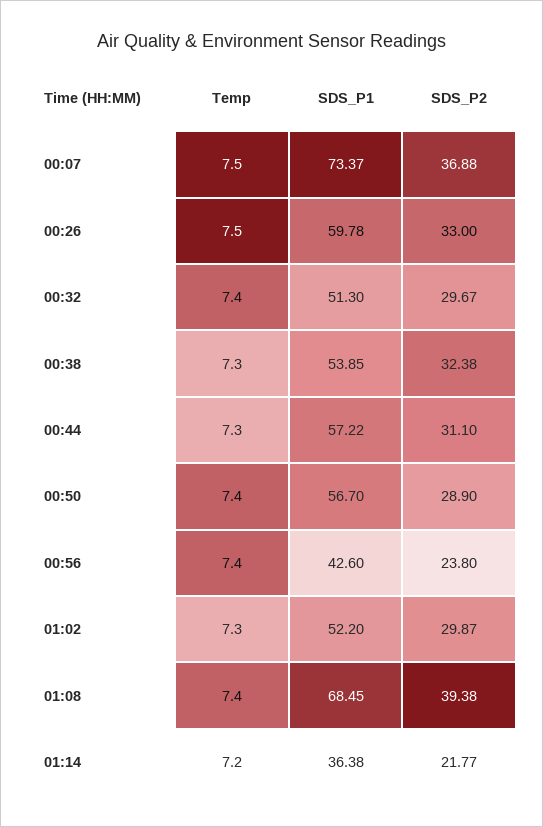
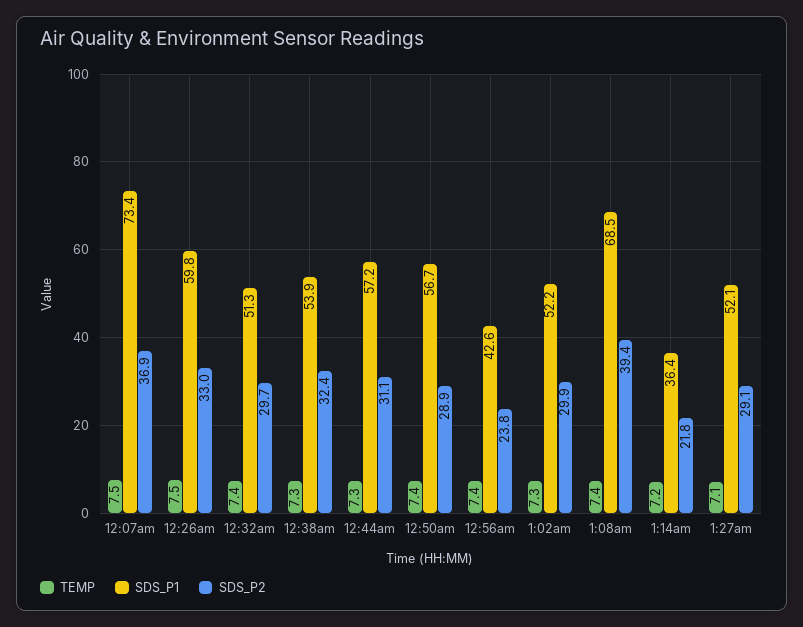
Temp, 1:27am: none -> 7.1
SDS_P1, 1:27am: none -> 52.1
SDS_P2, 1:27am: none -> 29.1

